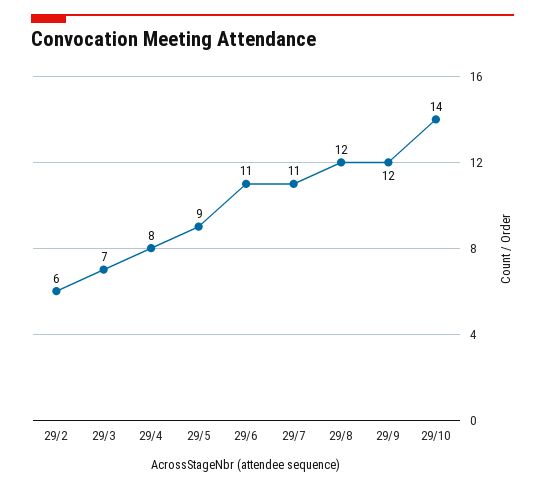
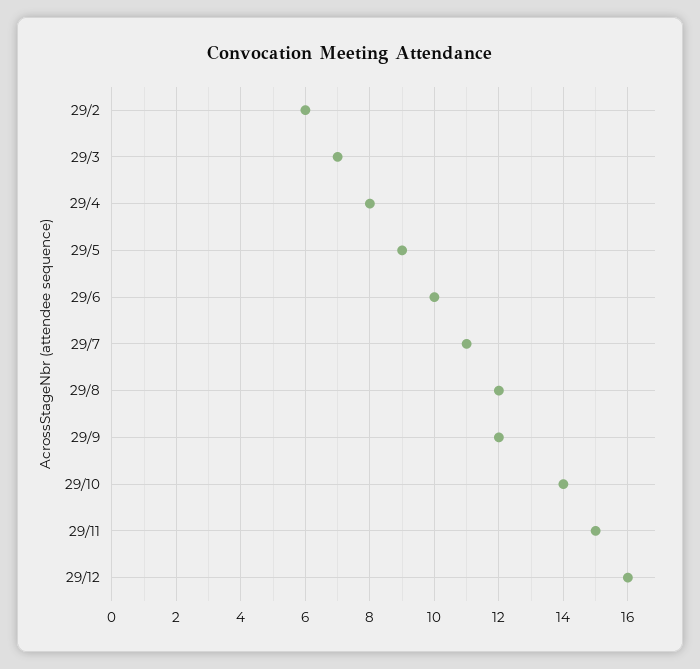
29/6: 11 -> 10
29/11: none -> 15
29/12: none -> 16

